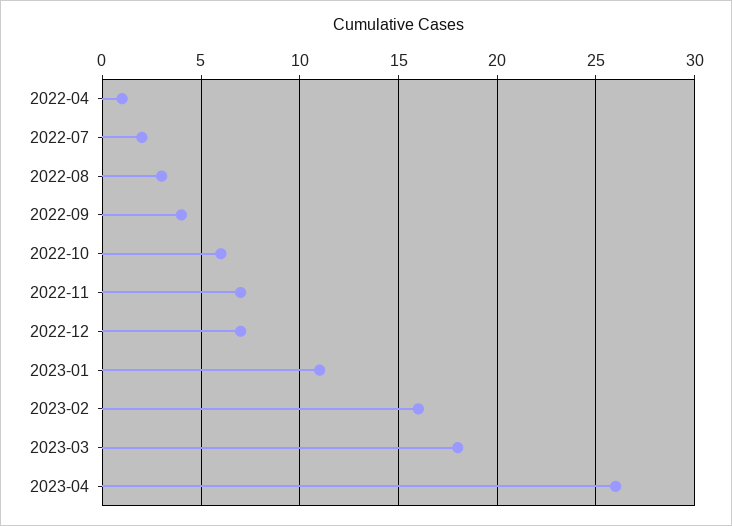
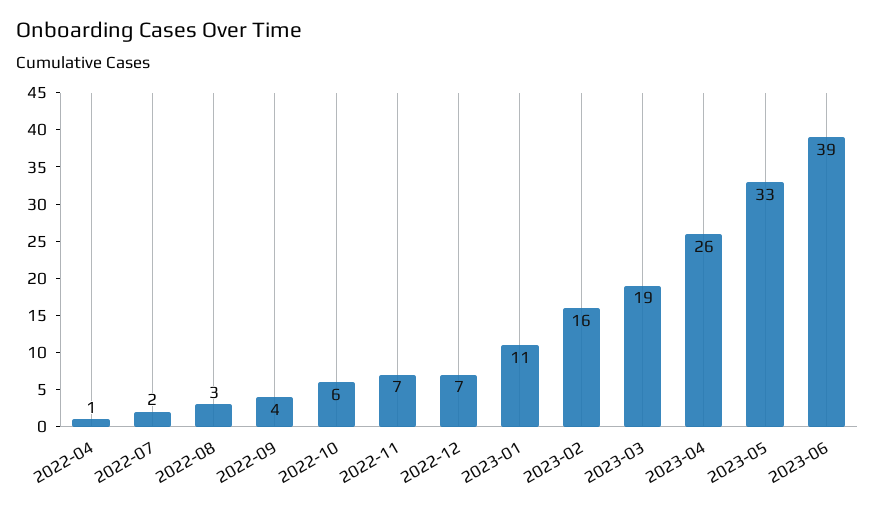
2023-03: 18 -> 19
2023-05: none -> 33
2023-06: none -> 39

